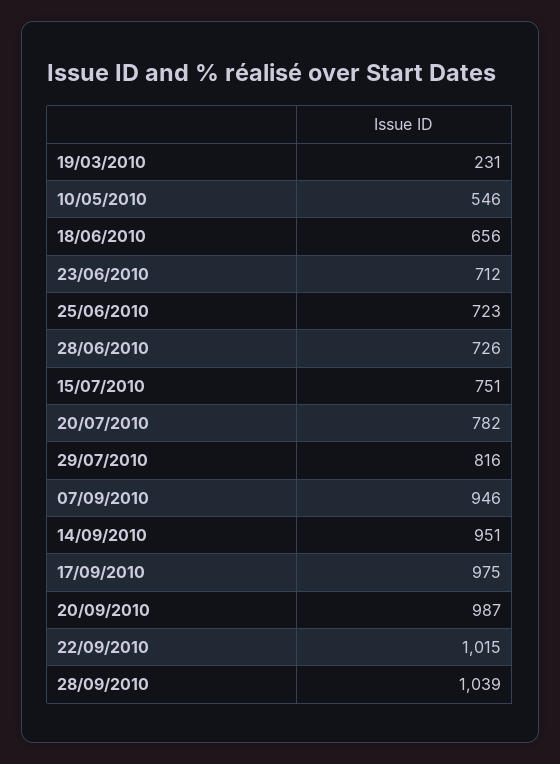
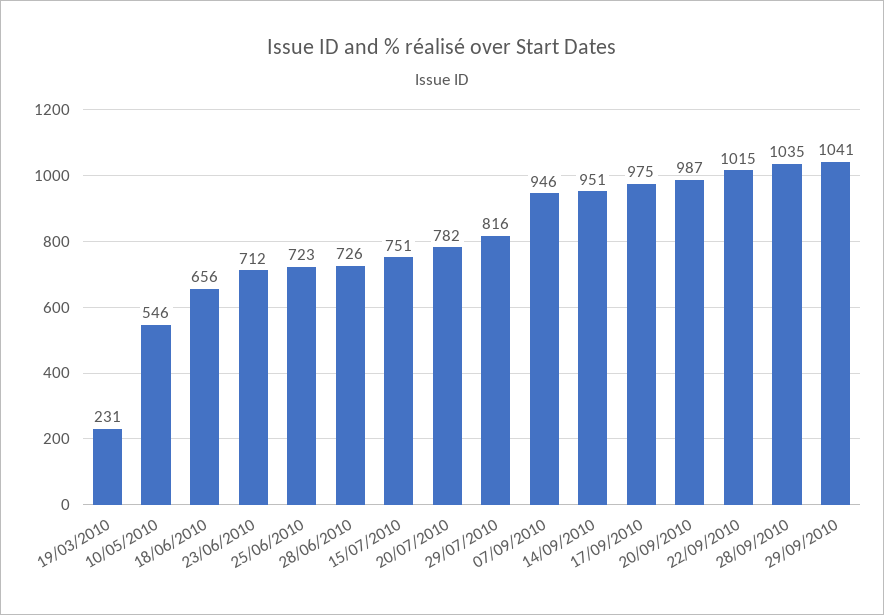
28/09/2010: 1039 -> 1035
29/09/2010: none -> 1041

